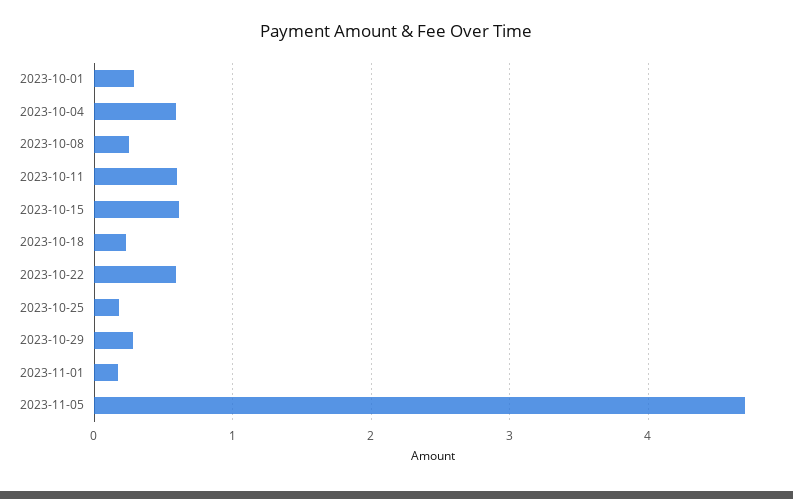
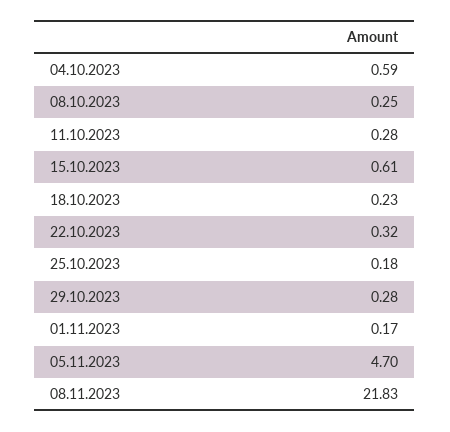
2023-10-01: 0.3 -> none
2023-10-11: 0.6 -> 0.28
2023-10-22: 0.6 -> 0.32
08.11.2023: none -> 21.83

